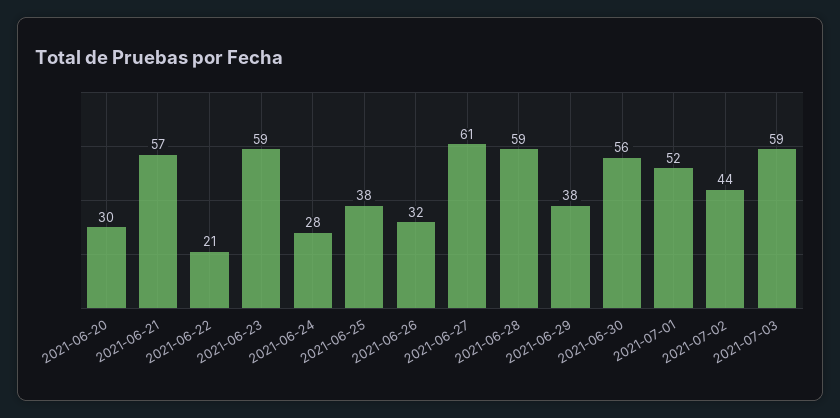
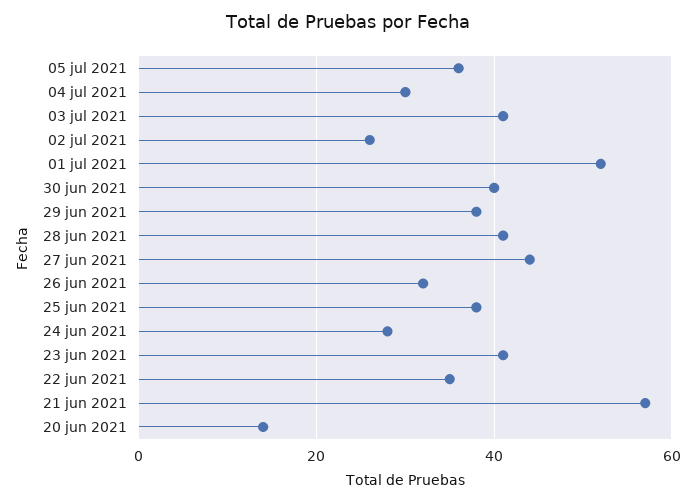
2021-06-20: 30 -> 15
2021-06-22: 21 -> 35
2021-06-23: 59 -> 40
2021-06-27: 61 -> 45
2021-06-28: 59 -> 40
2021-06-30: 56 -> 40
2021-07-02: 44 -> 25
2021-07-03: 59 -> 40
05 jul 2021: none -> 35
04 jul 2021: none -> 30

